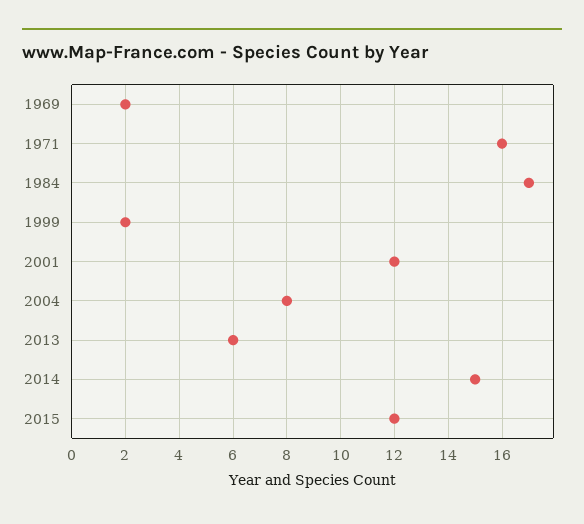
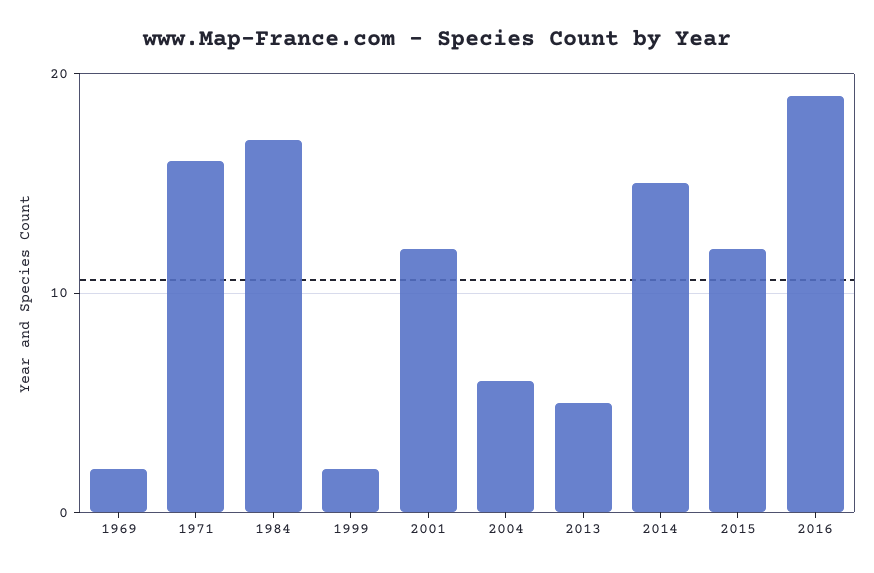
2004: 8 -> 6
2013: 6 -> 5
2016: none -> 19

